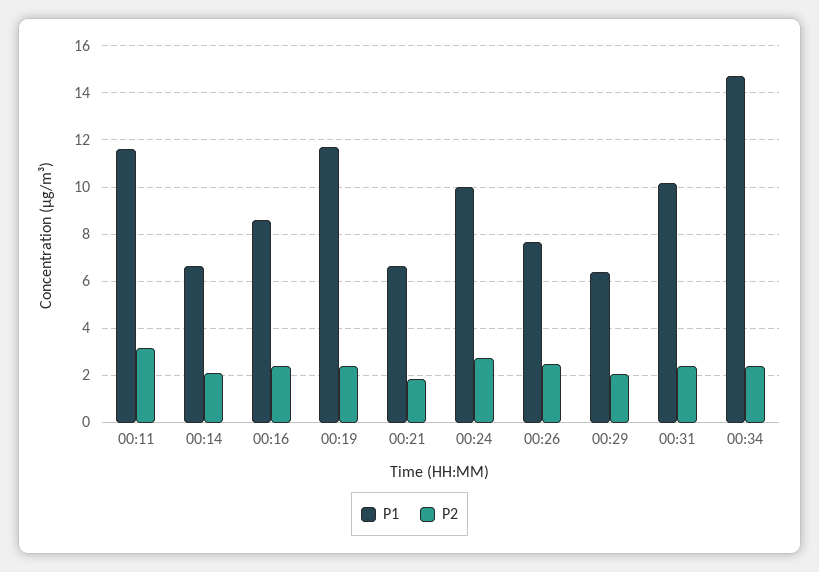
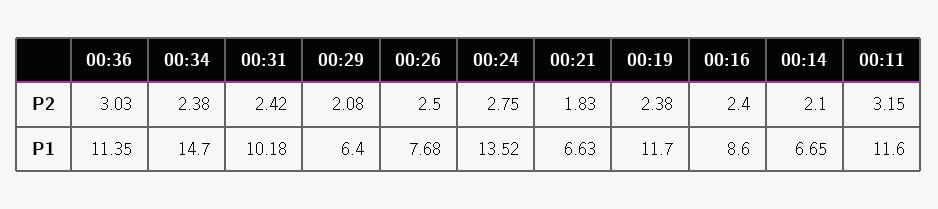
P1, 00:24: 10 -> 13.52
P2, 00:36: none -> 3.03
P1, 00:36: none -> 11.35

